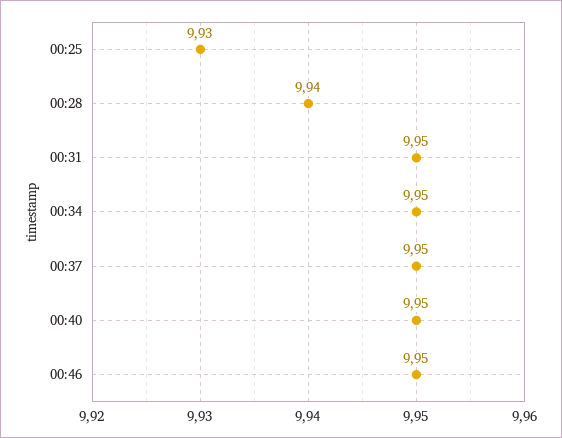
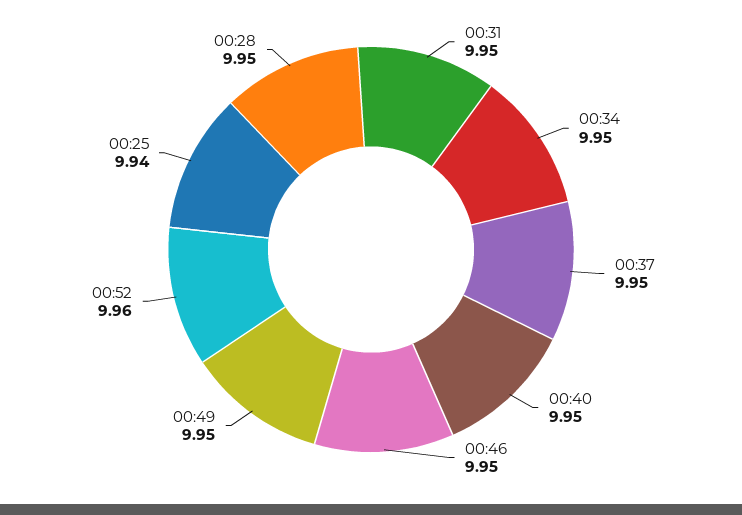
00:25: 9.93 -> 9.94
00:28: 9.94 -> 9.95
00:49: none -> 9.95
00:52: none -> 9.96

